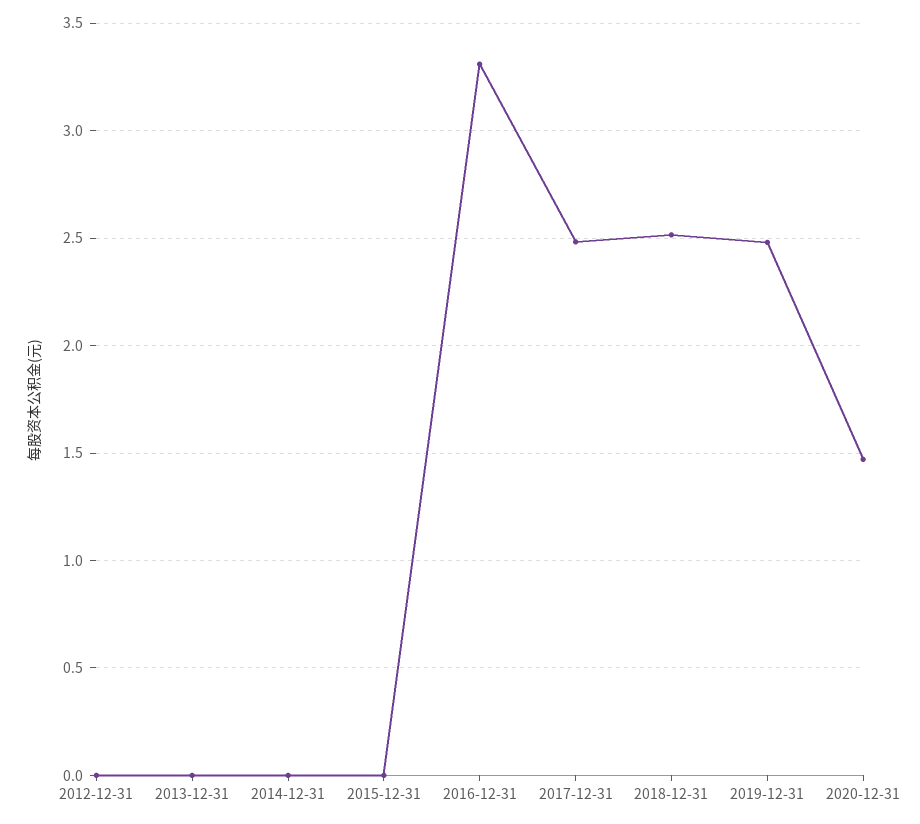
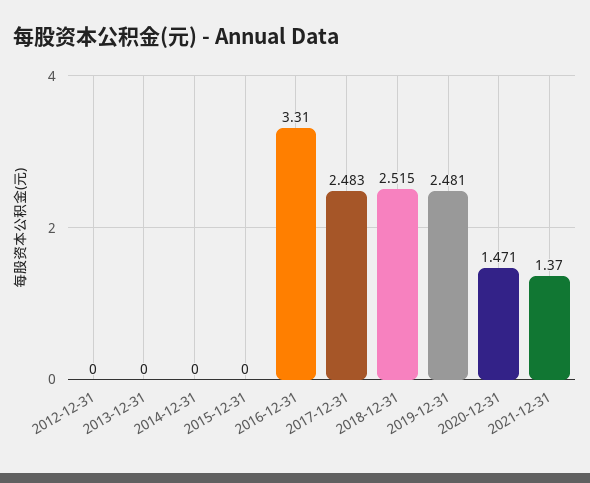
2021-12-31: none -> 1.37

